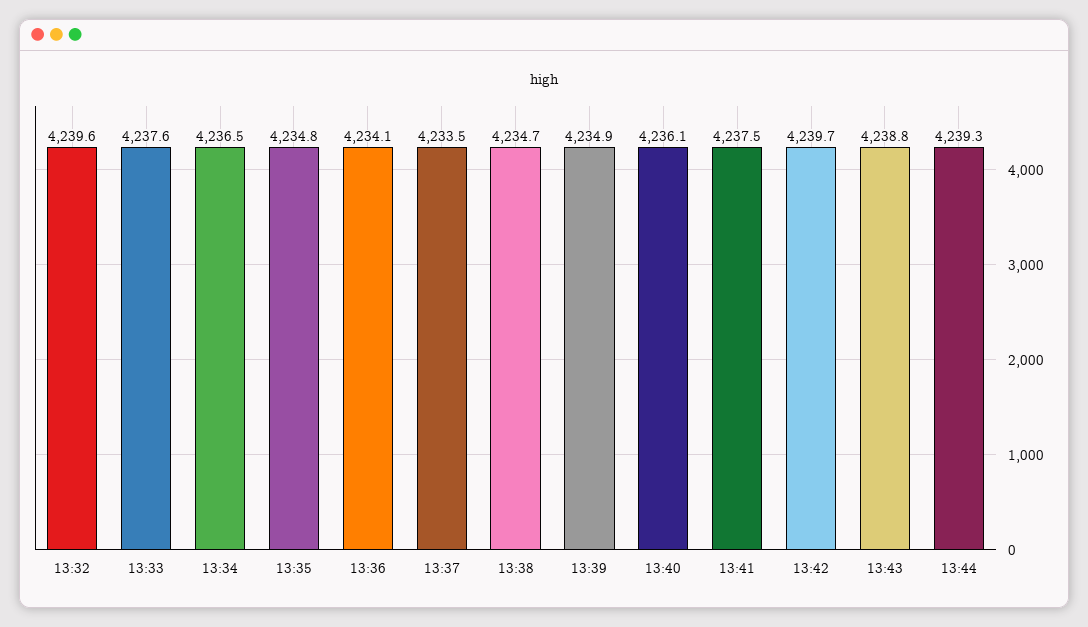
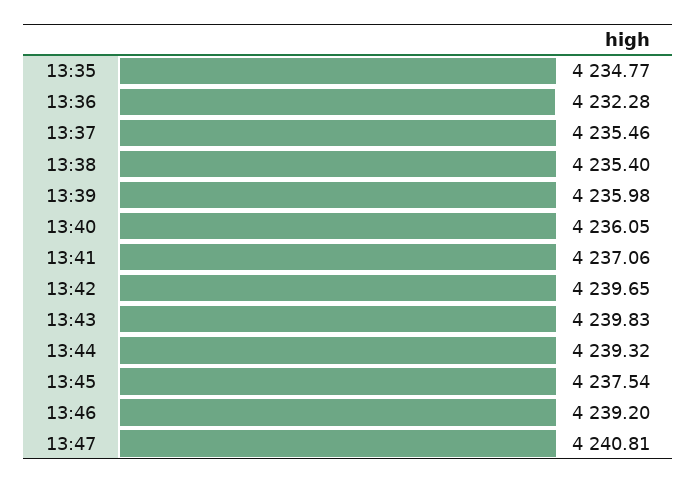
13:32: 4239.6 -> none
13:33: 4237.6 -> none
13:34: 4236.5 -> none
13:36: 4234.1 -> 4232.28
13:37: 4233.5 -> 4235.46
13:38: 4234.7 -> 4235.4
13:39: 4234.9 -> 4235.98
13:41: 4237.5 -> 4237.06
13:43: 4238.8 -> 4239.83
13:45: none -> 4237.54
13:46: none -> 4239.2
13:47: none -> 4240.81

